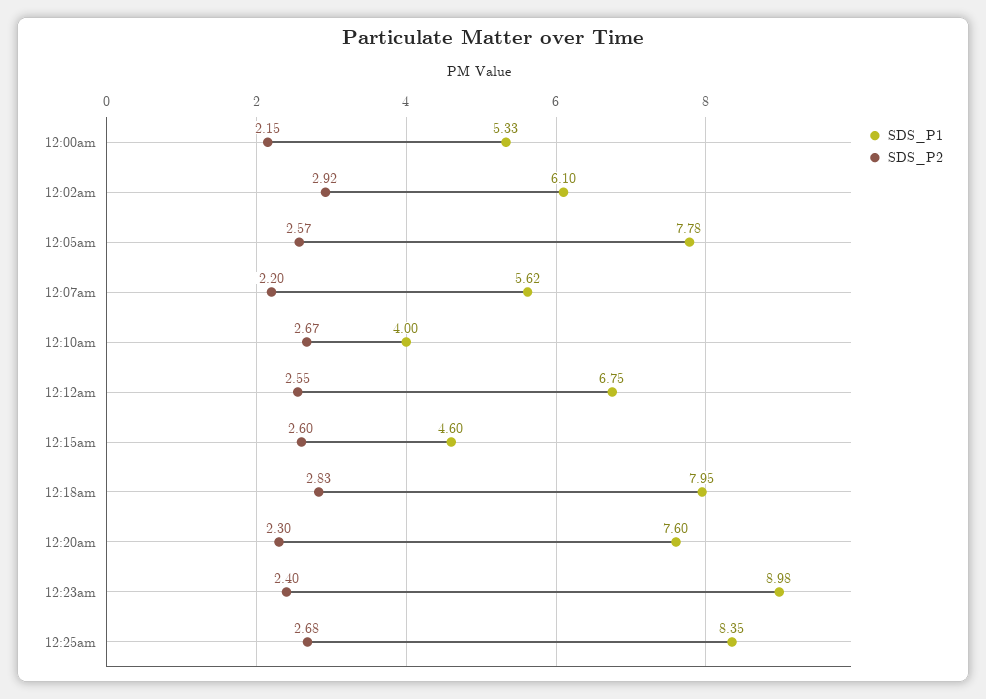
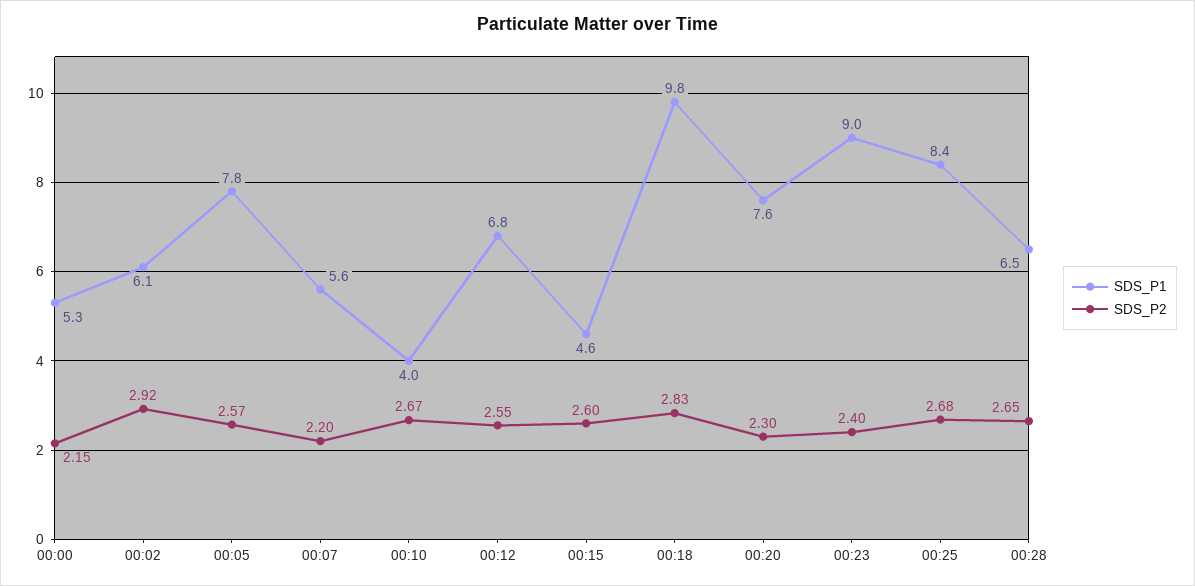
SDS_P1, 12:18am: 7.95 -> 9.8
SDS_P1, 00:28: none -> 6.5
SDS_P2, 00:28: none -> 2.65

